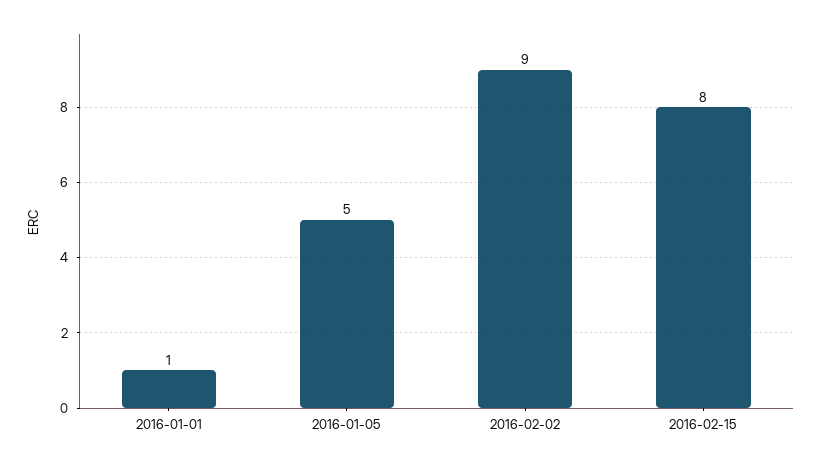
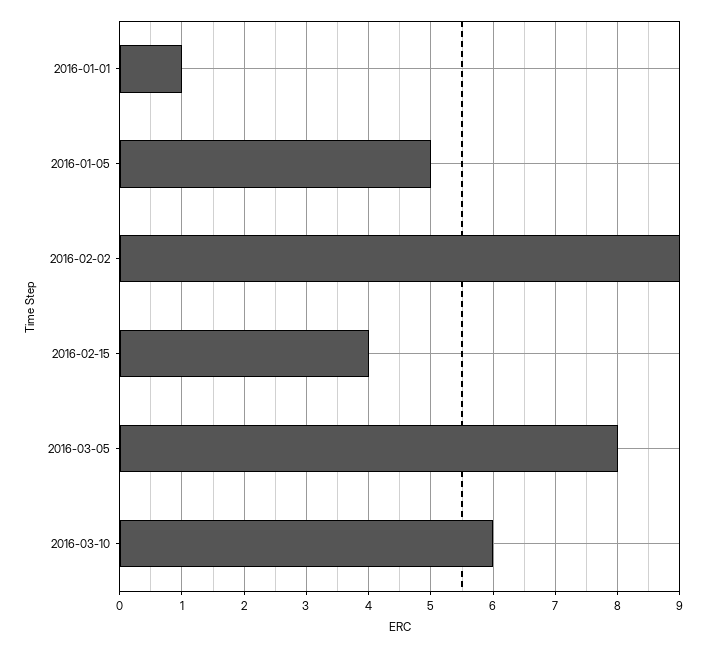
2016-02-15: 8 -> 4
2016-03-05: none -> 8
2016-03-10: none -> 6

